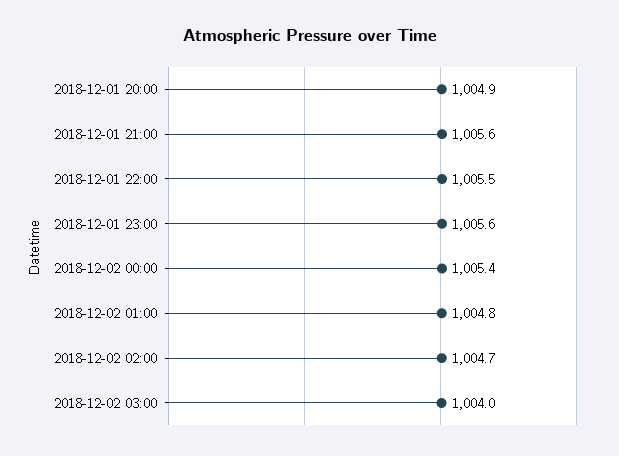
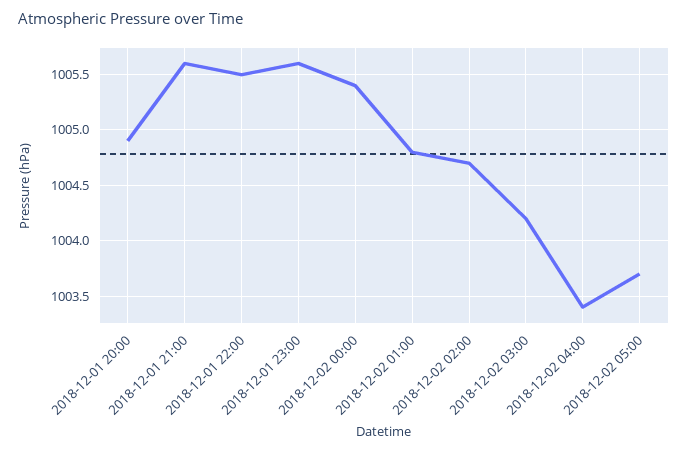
2018-12-02 03:00: 1004 -> 1004.2
2018-12-02 04:00: none -> 1003.4
2018-12-02 05:00: none -> 1003.7

